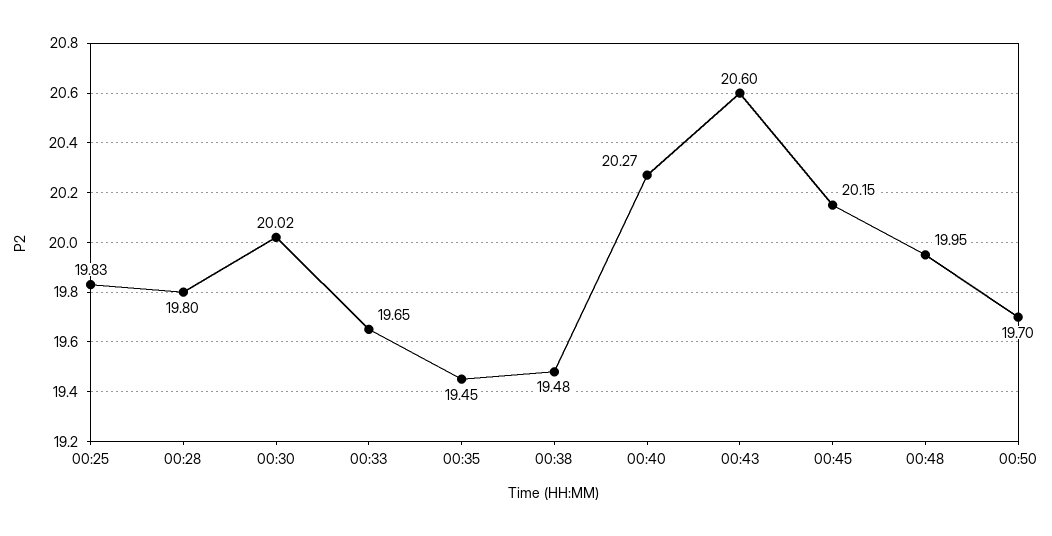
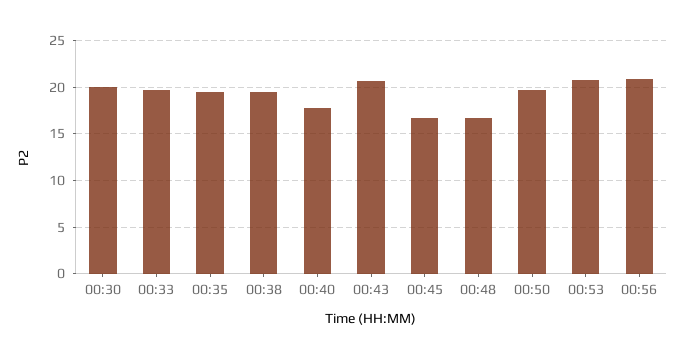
00:25: 19.83 -> none
00:28: 19.8 -> none
00:40: 20.27 -> 18
00:45: 20.15 -> 17
00:48: 19.95 -> 17
00:53: none -> 21
00:56: none -> 21

